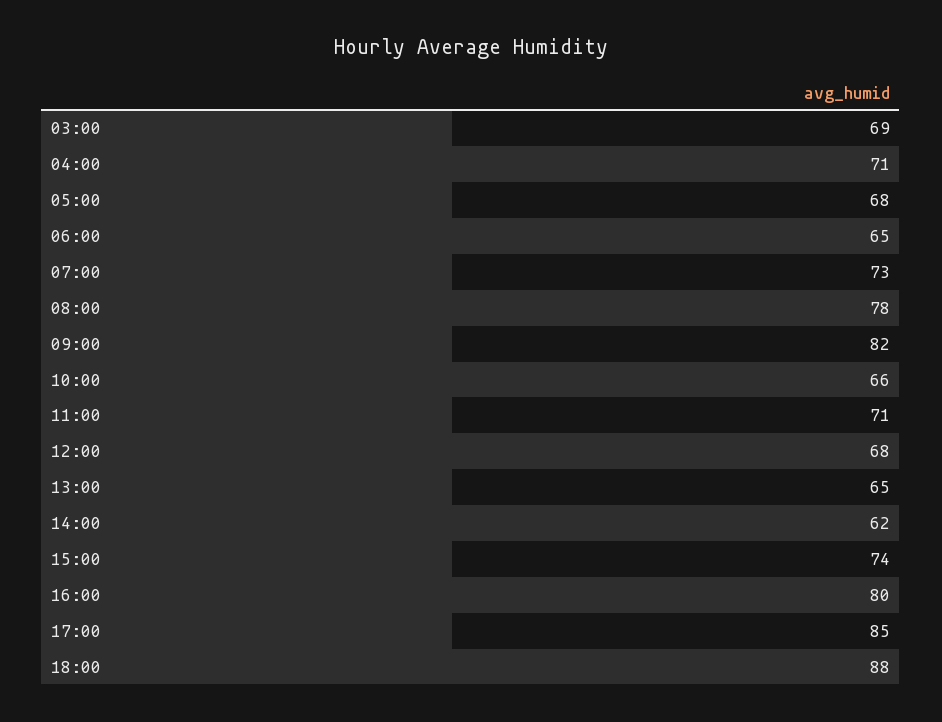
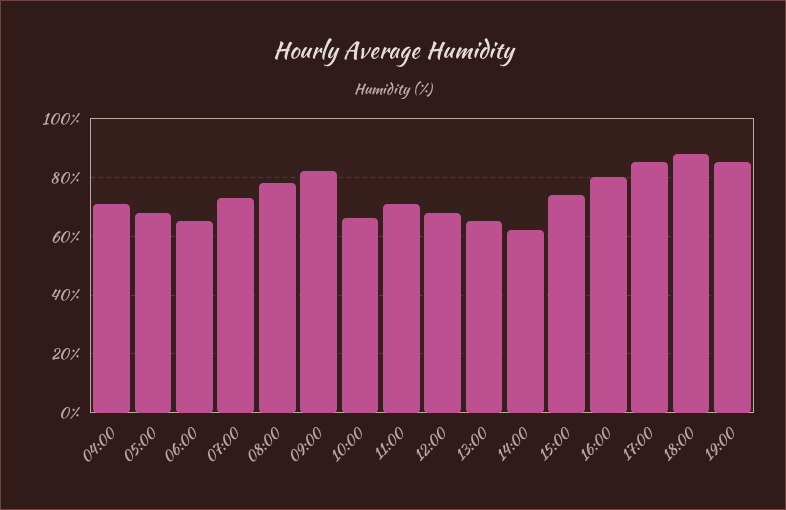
03:00: 69 -> none
19:00: none -> 85

